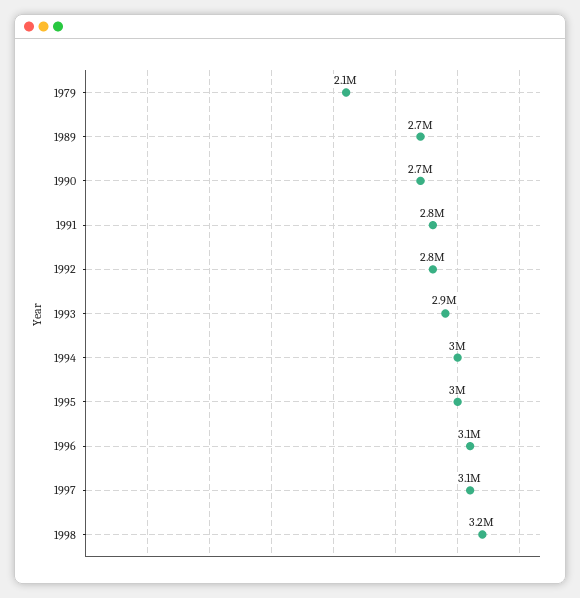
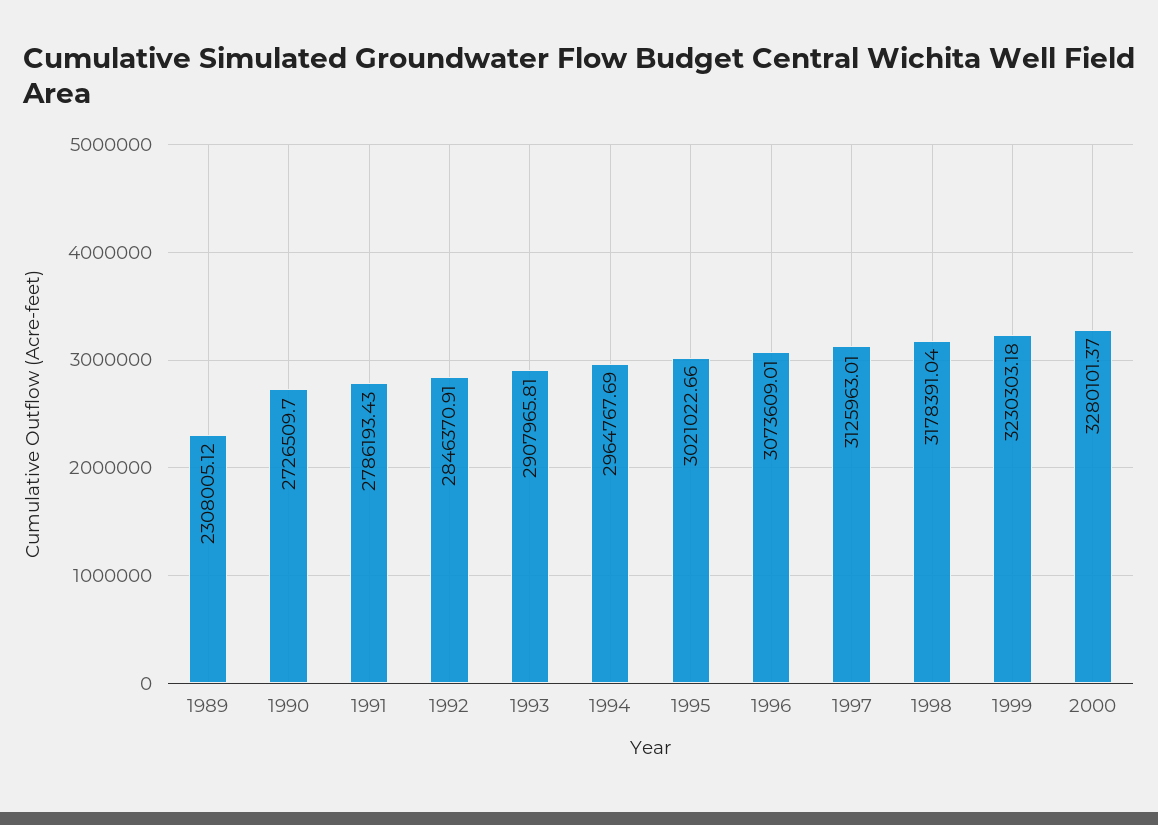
1979: 2100000 -> none
1989: 2700000 -> 2308005.12
1999: none -> 3230303.18
2000: none -> 3280101.37

